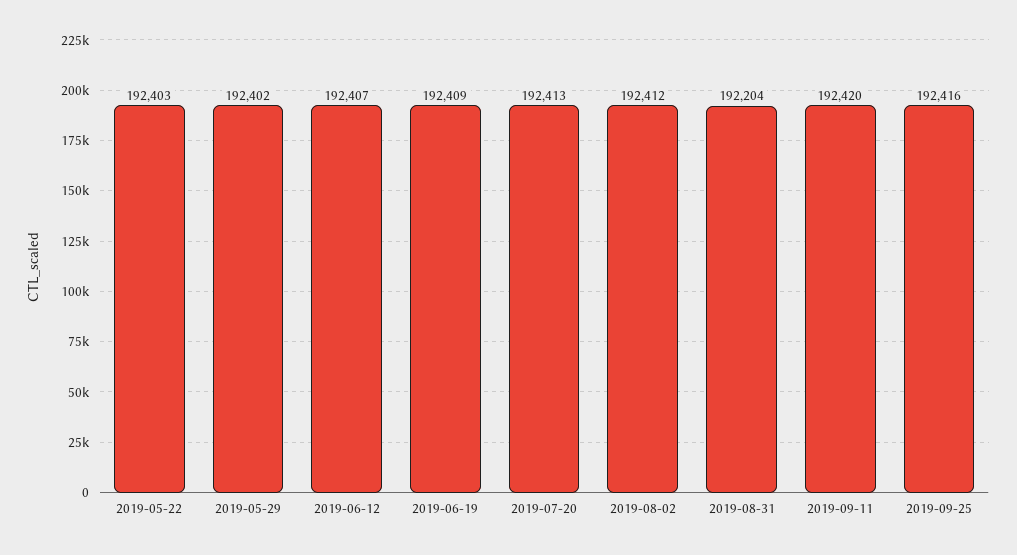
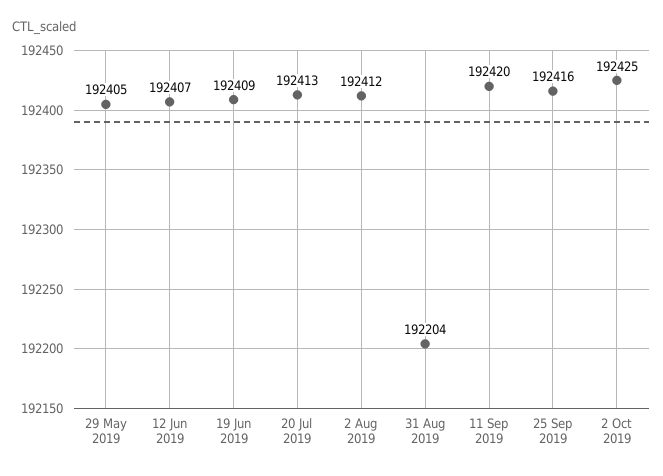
2019-05-22: 192403 -> none
2019-05-29: 192402 -> 192405
2 Oct 2019: none -> 192425

